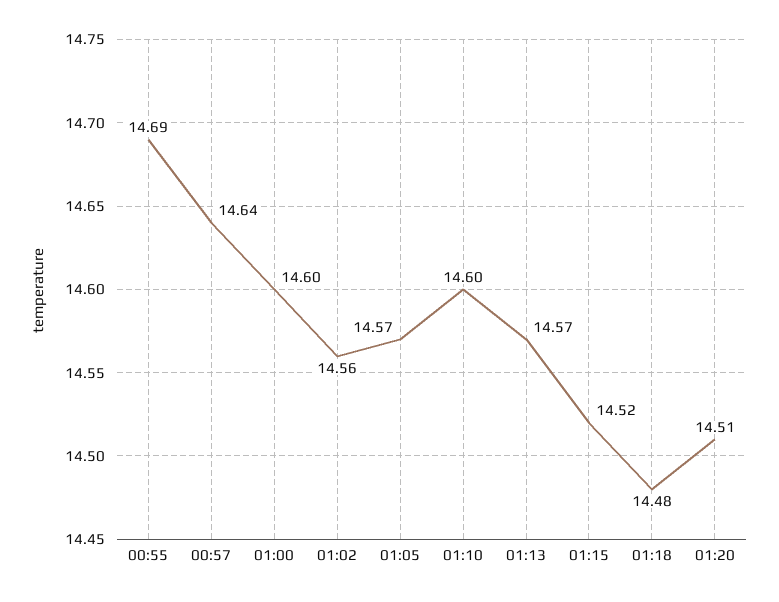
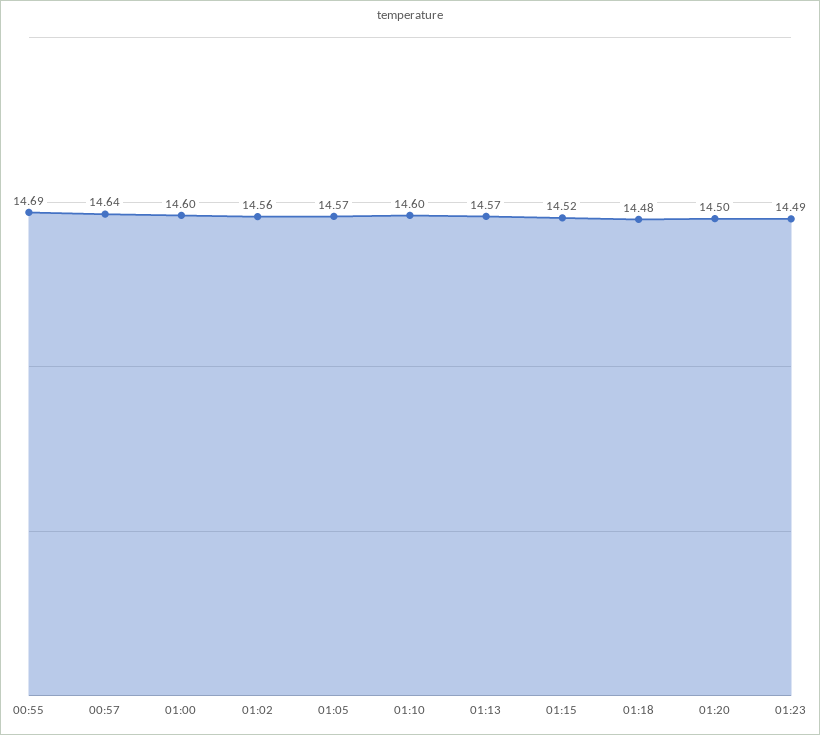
01:20: 14.51 -> 14.5
01:23: none -> 14.49

